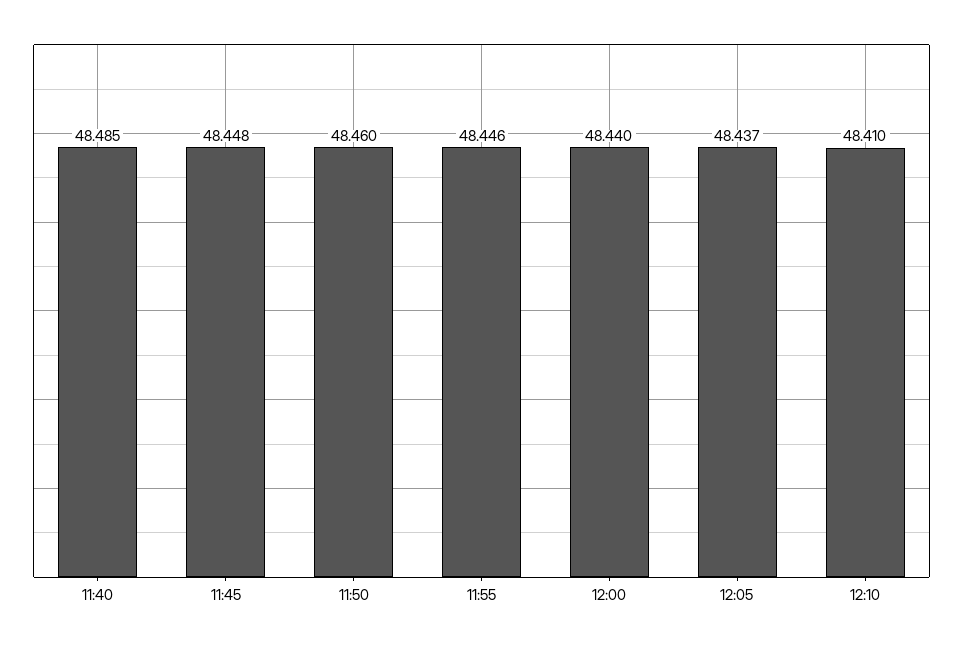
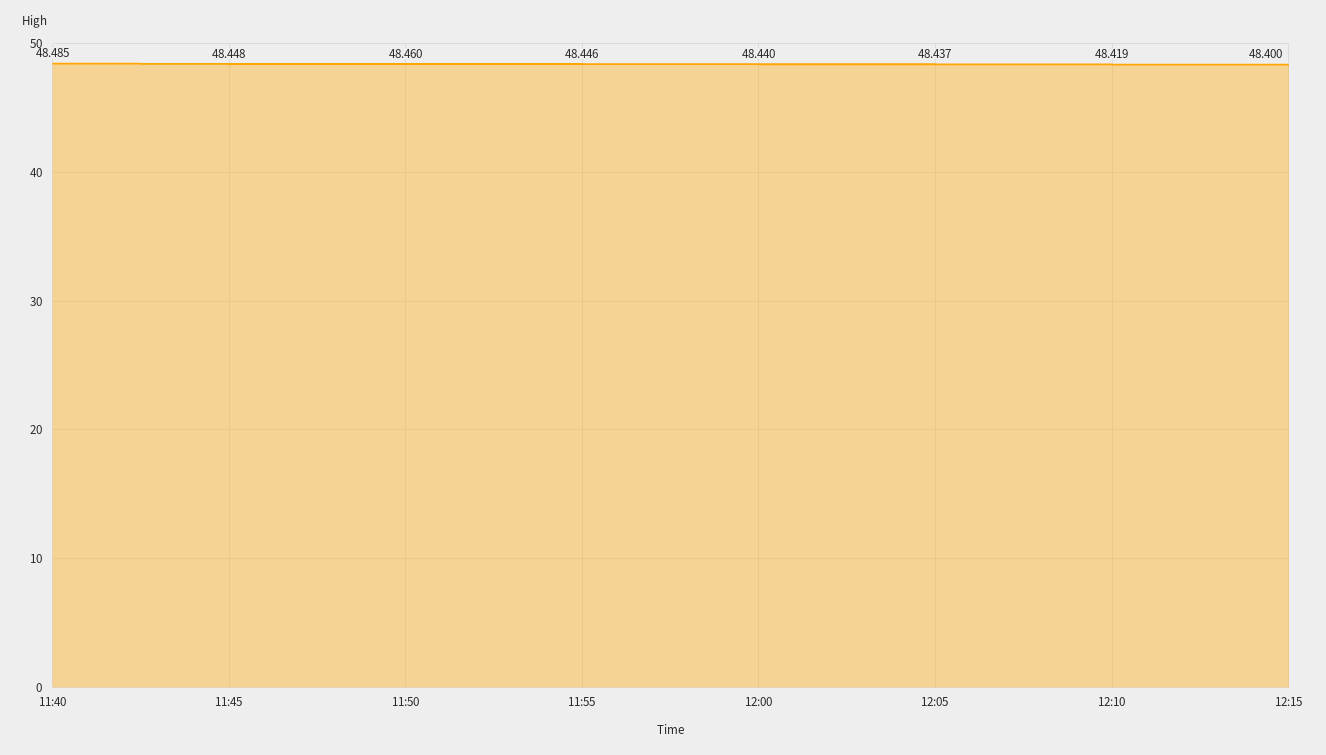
12:10: 48.41 -> 48.419
12:15: none -> 48.4

